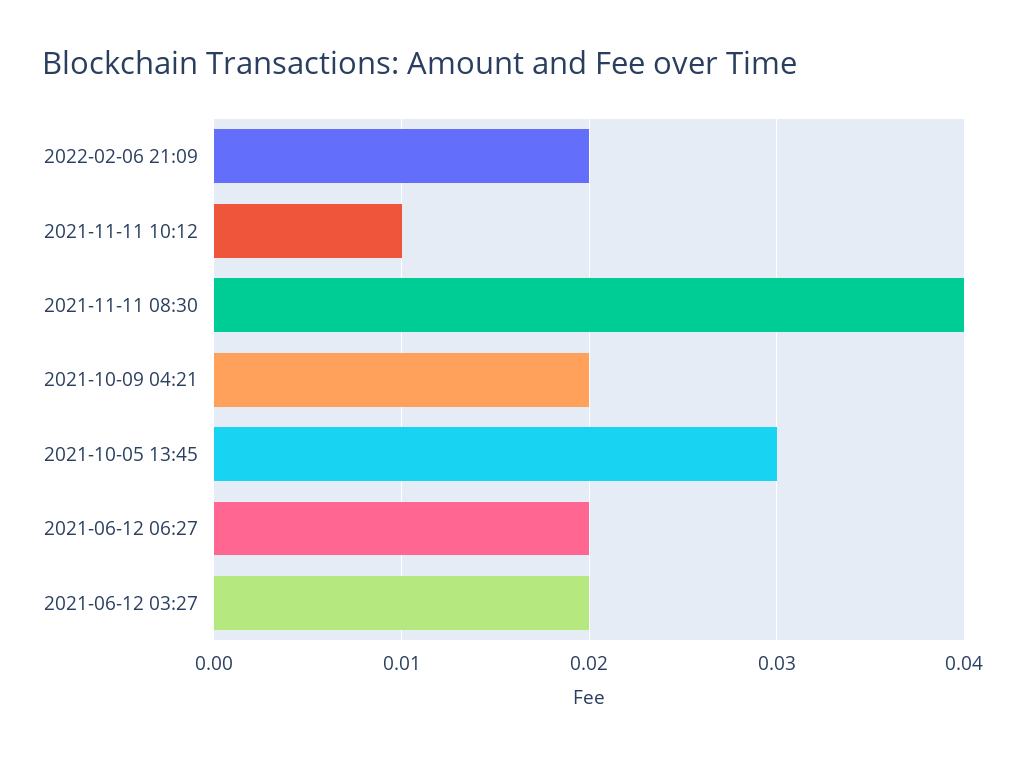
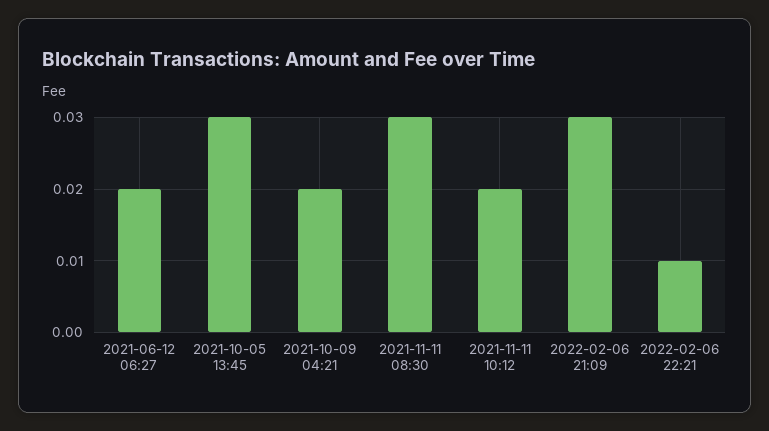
2022-02-06 21:09: 0.02 -> 0.03
2021-11-11 10:12: 0.01 -> 0.02
2021-11-11 08:30: 0.04 -> 0.03
2021-06-12 03:27: 0.02 -> none
2022-02-06 22:21: none -> 0.01

